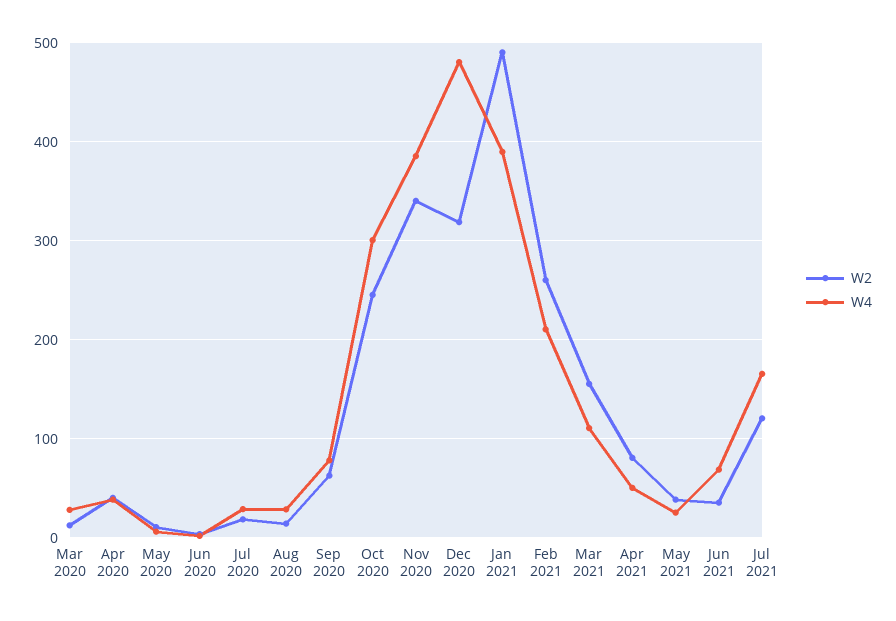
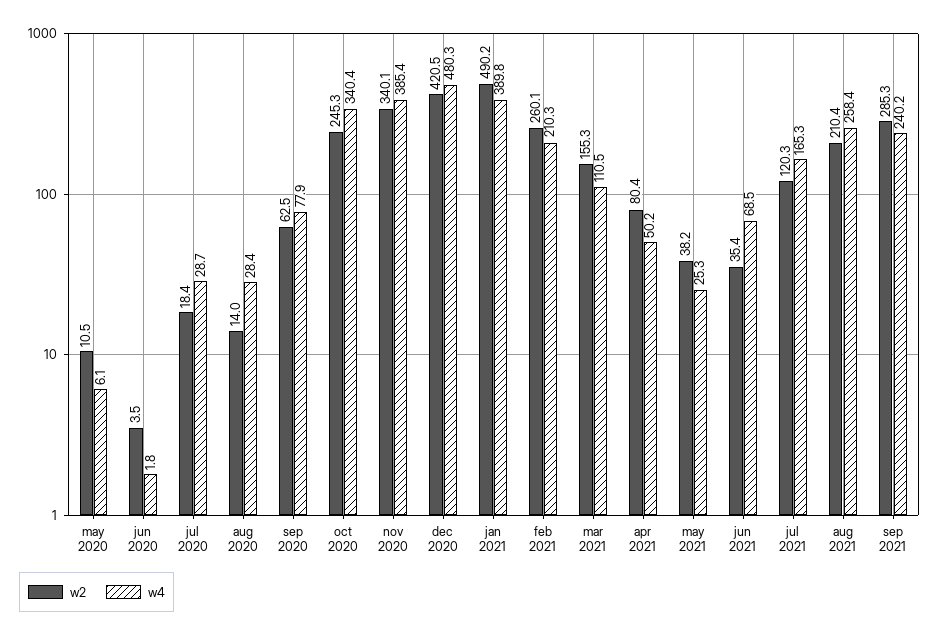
W2, Mar 2020: 10 -> none
W4, Mar 2020: 30 -> none
W2, Apr 2020: 40 -> none
W4, Apr 2020: 40 -> none
W4, Oct 2020: 300 -> 340.4
W2, Dec 2020: 320 -> 420.5
W2, aug 2021: none -> 210.4
W4, aug 2021: none -> 258.4
W2, sep 2021: none -> 285.3
W4, sep 2021: none -> 240.2

